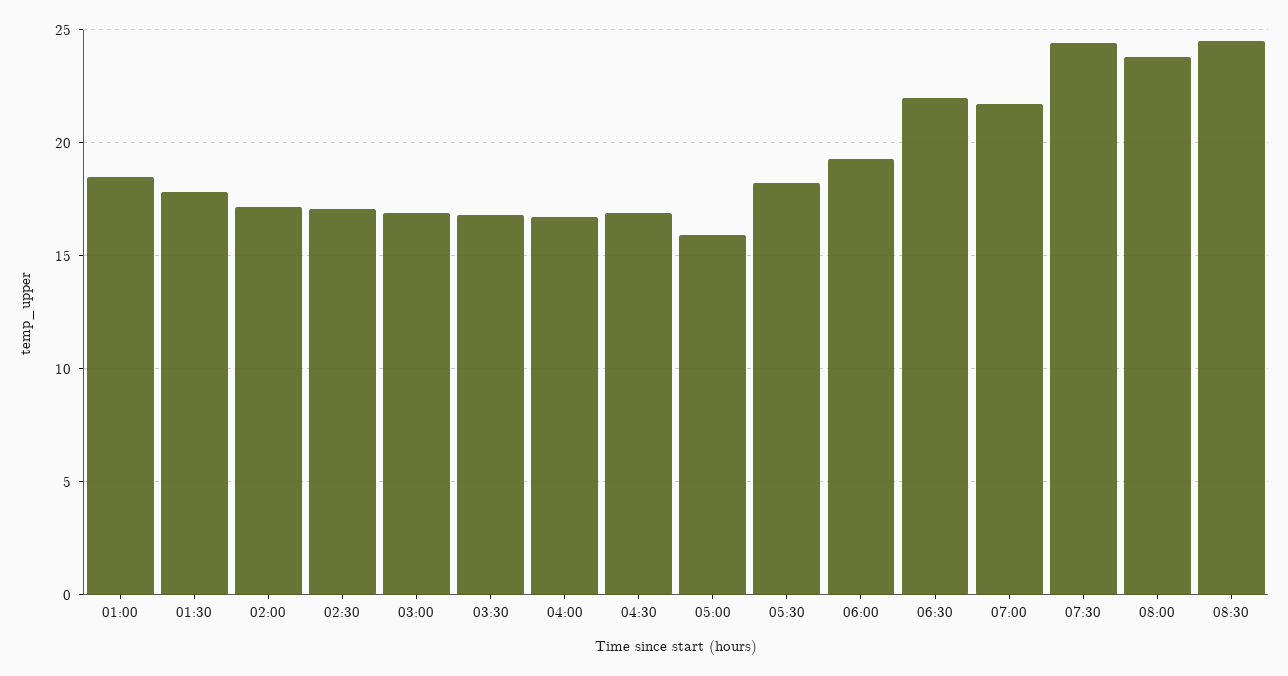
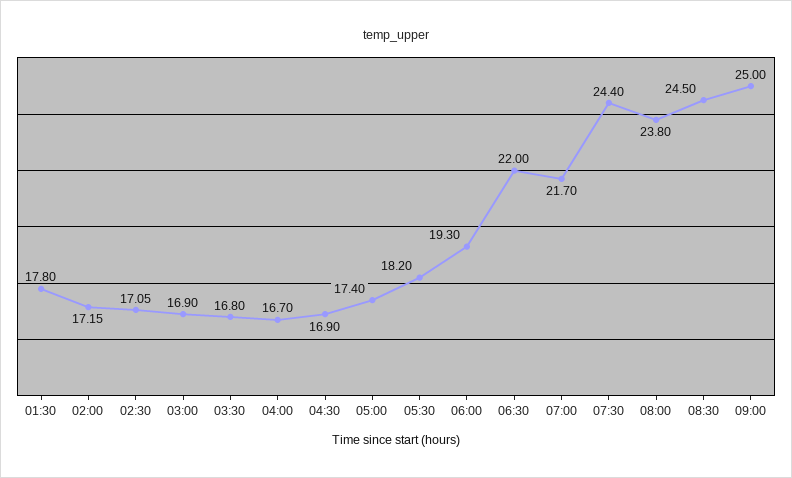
01:00: 18.5 -> none
05:00: 16 -> 17.4
09:00: none -> 25

